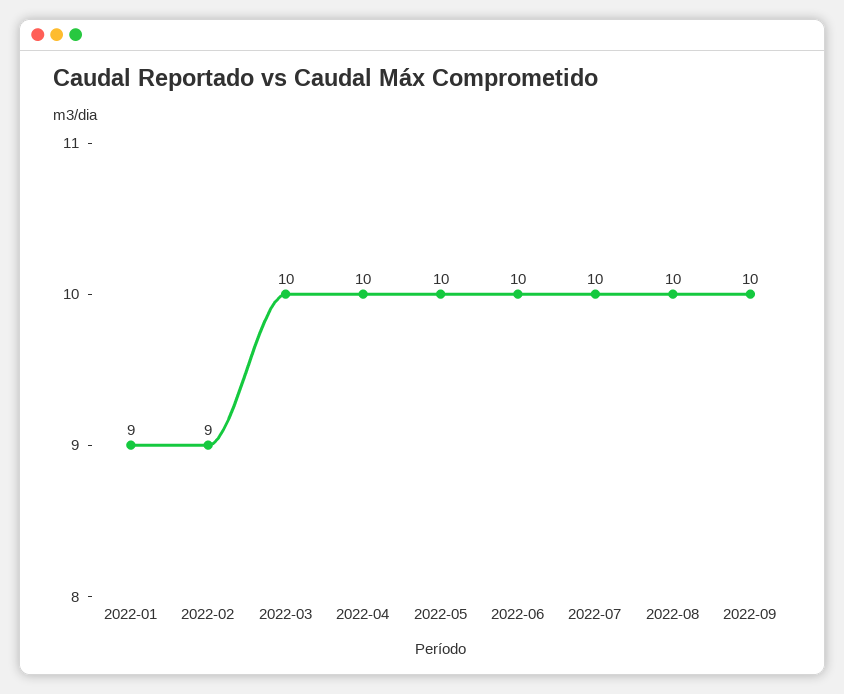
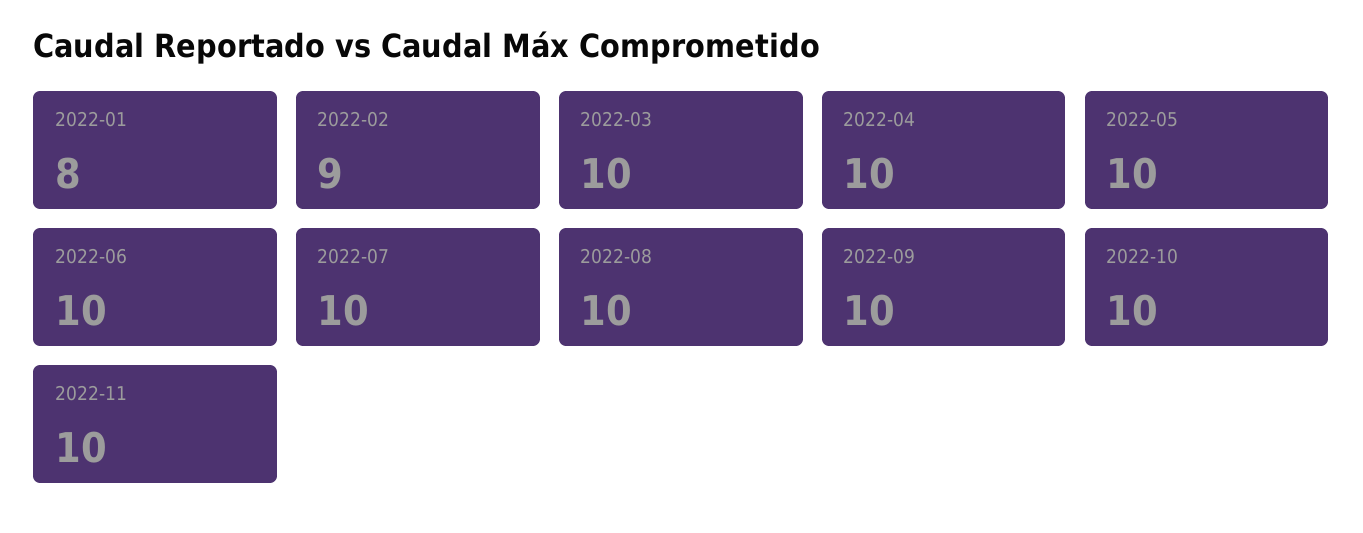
2022-01: 9 -> 8
2022-10: none -> 10
2022-11: none -> 10

